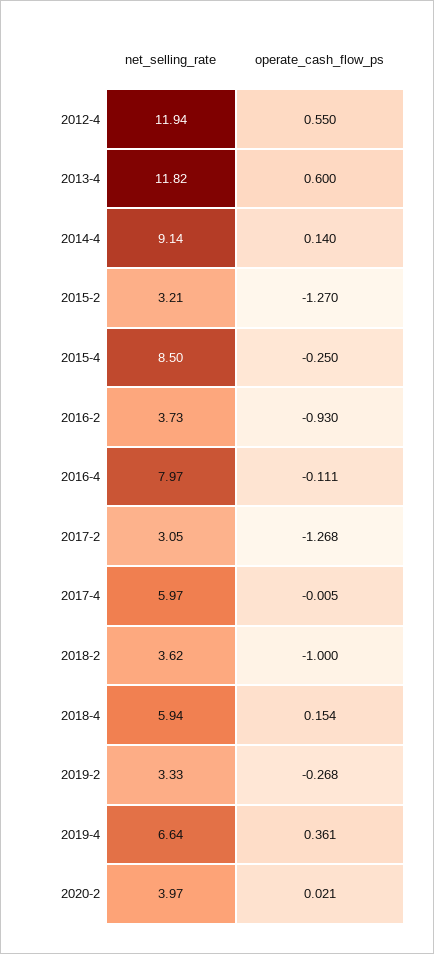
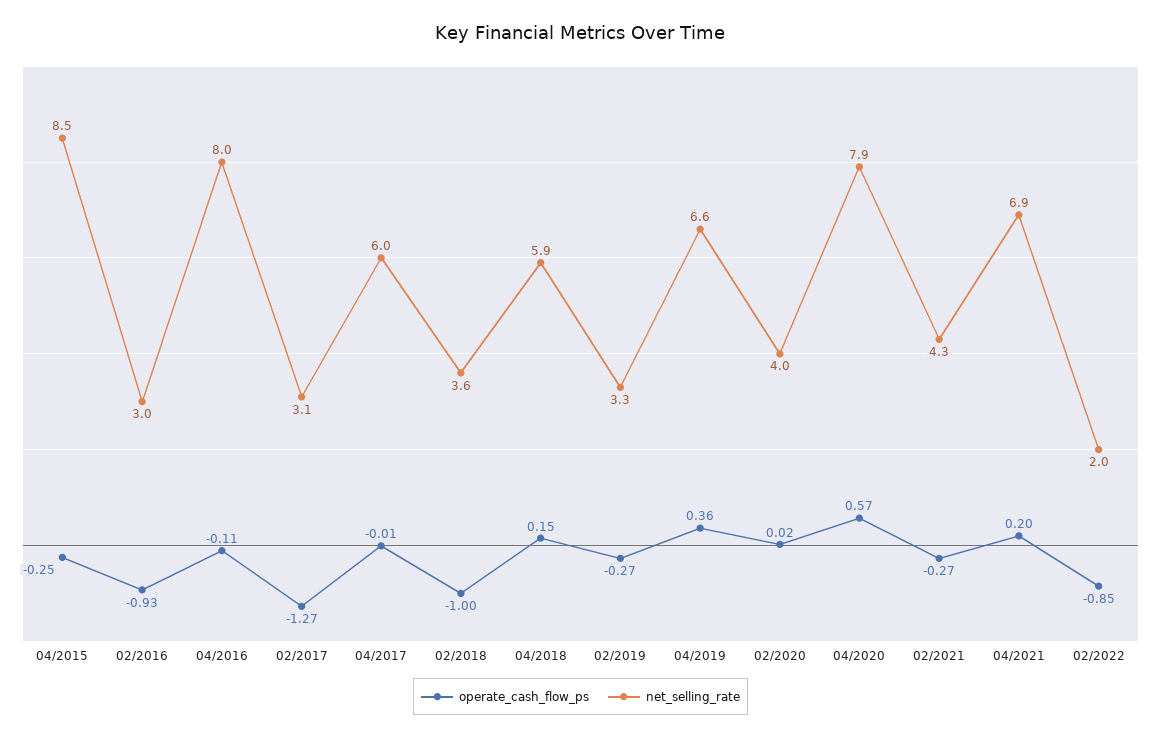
net_selling_rate, 2012-4: 11.94 -> none
operate_cash_flow_ps, 2012-4: 0.55 -> none
net_selling_rate, 2013-4: 11.82 -> none
operate_cash_flow_ps, 2013-4: 0.6 -> none
net_selling_rate, 2014-4: 9.14 -> none
operate_cash_flow_ps, 2014-4: 0.14 -> none
net_selling_rate, 2015-2: 3.21 -> none
operate_cash_flow_ps, 2015-2: -1.27 -> none
net_selling_rate, 2016-2: 3.73 -> 3
operate_cash_flow_ps, 04/2020: none -> 0.57
net_selling_rate, 04/2020: none -> 7.9
operate_cash_flow_ps, 02/2021: none -> -0.27
net_selling_rate, 02/2021: none -> 4.3
operate_cash_flow_ps, 04/2021: none -> 0.2
net_selling_rate, 04/2021: none -> 6.9
operate_cash_flow_ps, 02/2022: none -> -0.85
net_selling_rate, 02/2022: none -> 2

